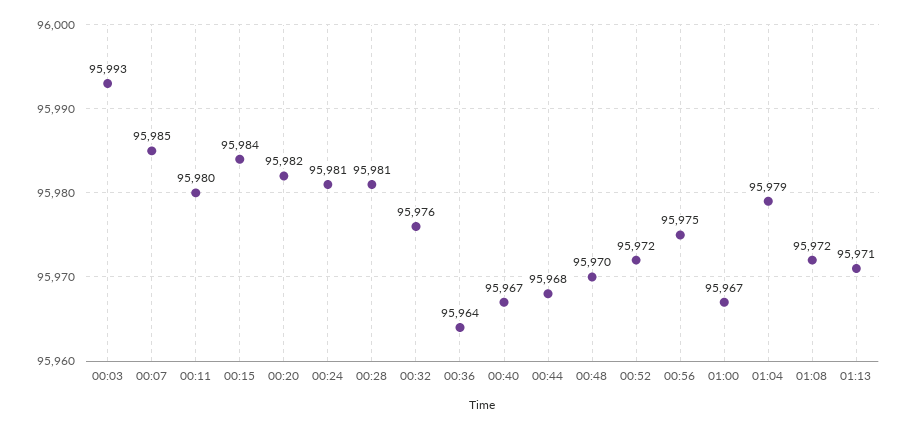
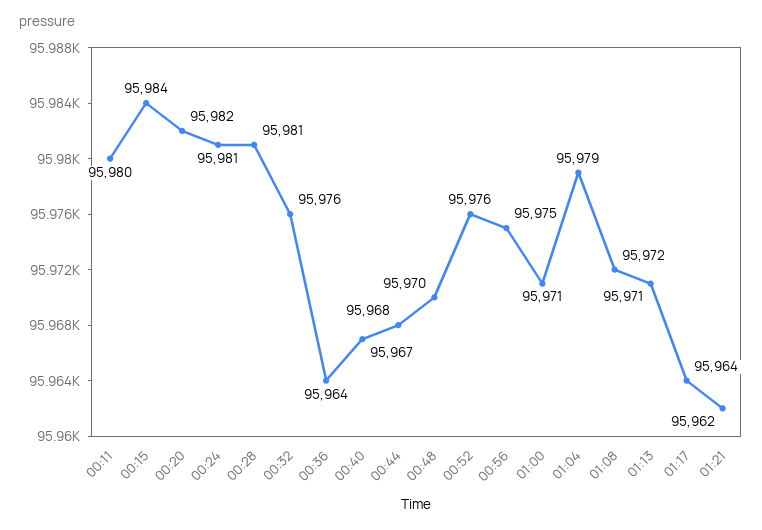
00:03: 95993 -> none
00:07: 95985 -> none
00:52: 95972 -> 95976
01:00: 95967 -> 95971
01:17: none -> 95964
01:21: none -> 95962

